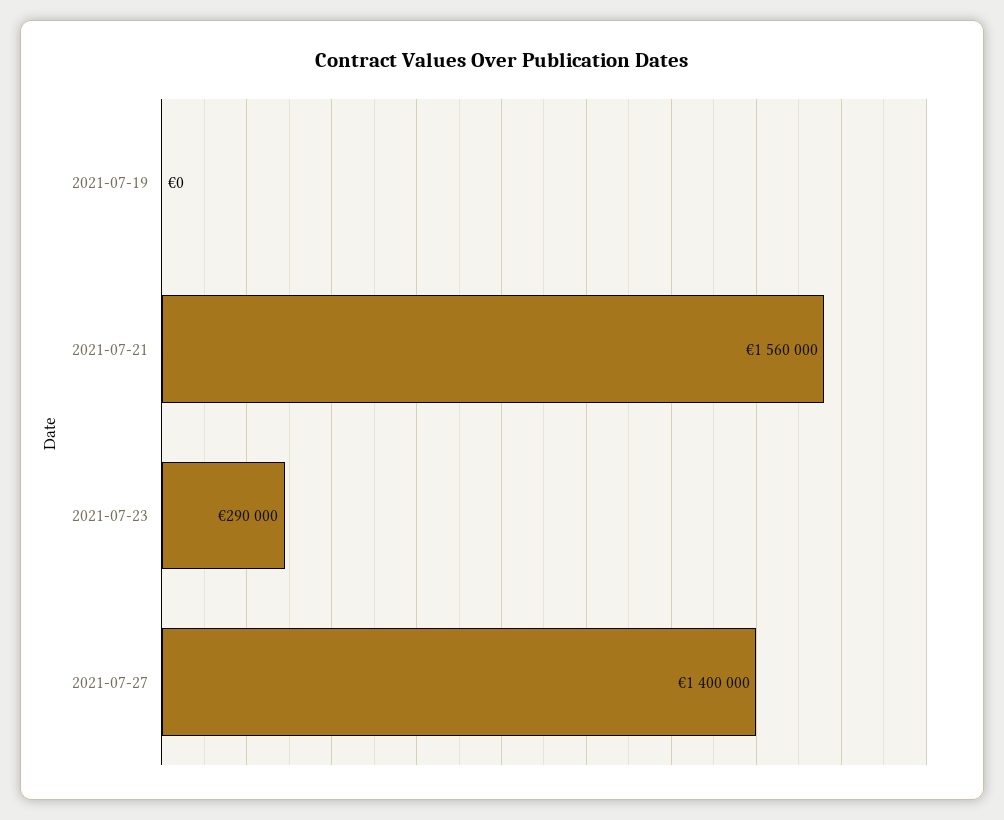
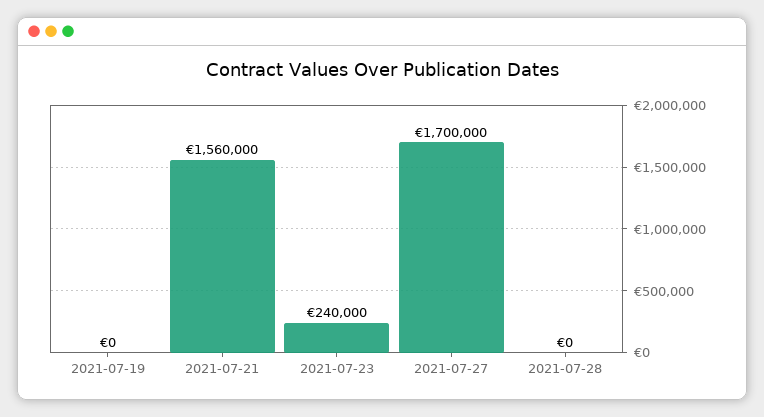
2021-07-23: 290000 -> 240000
2021-07-27: 1400000 -> 1700000
2021-07-28: none -> 0

